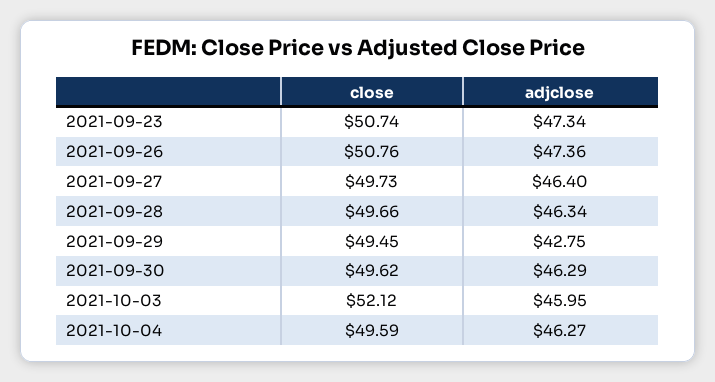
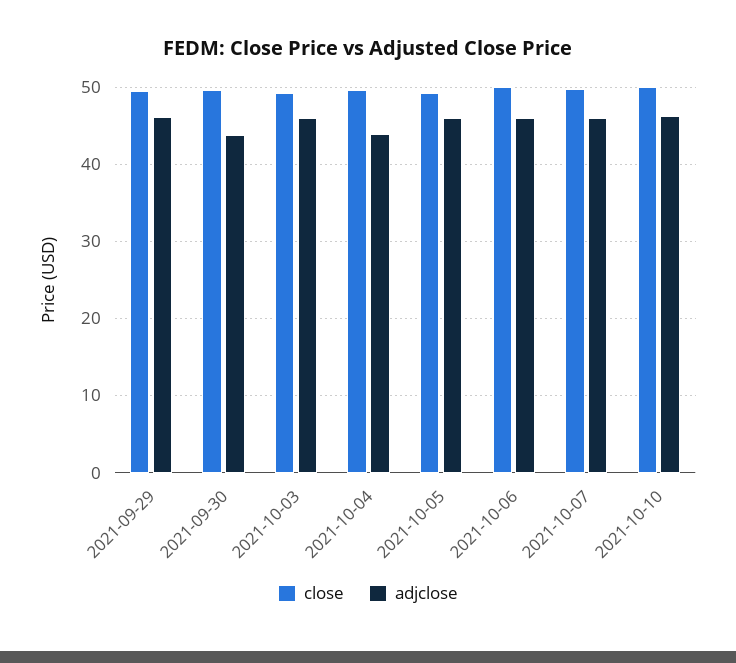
close, 2021-09-23: 50.74 -> none
adjclose, 2021-09-23: 47.34 -> none
close, 2021-09-26: 50.76 -> none
adjclose, 2021-09-26: 47.36 -> none
close, 2021-09-27: 49.73 -> none
adjclose, 2021-09-27: 46.4 -> none
close, 2021-09-28: 49.66 -> none
adjclose, 2021-09-28: 46.34 -> none
adjclose, 2021-09-29: 42.75 -> 46
adjclose, 2021-09-30: 46.29 -> 44
close, 2021-10-03: 52.12 -> 49
adjclose, 2021-10-04: 46.27 -> 44
close, 2021-10-05: none -> 49
adjclose, 2021-10-05: none -> 46
close, 2021-10-06: none -> 50
adjclose, 2021-10-06: none -> 46
close, 2021-10-07: none -> 50
adjclose, 2021-10-07: none -> 46
close, 2021-10-10: none -> 50
adjclose, 2021-10-10: none -> 46

